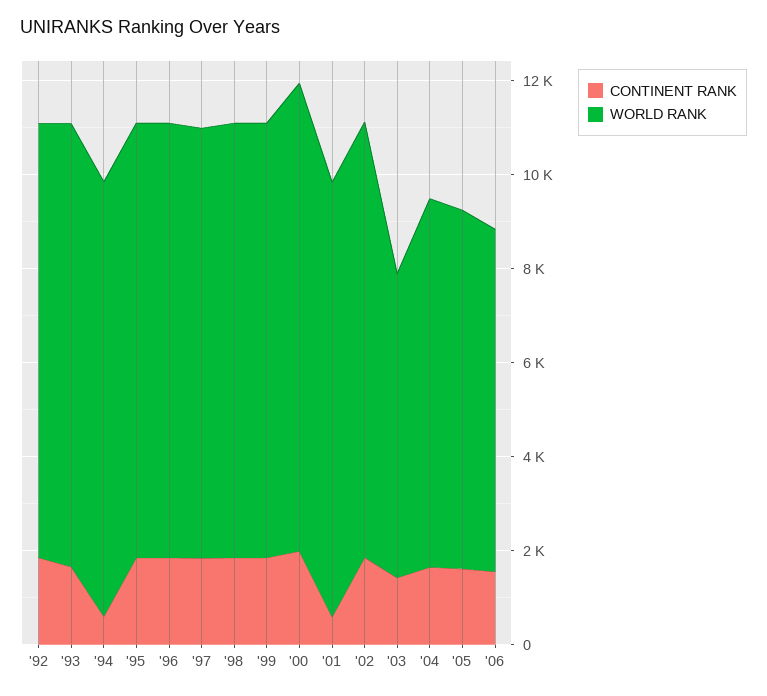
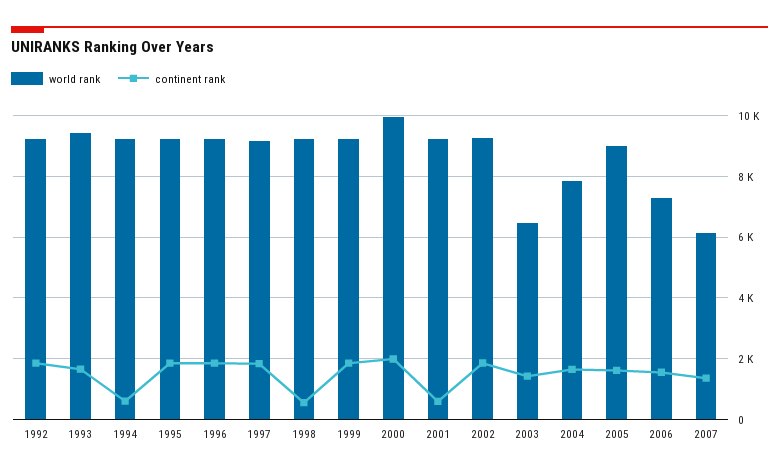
CONTINENT RANK, '98: 2000 -> 600
WORLD RANK, '05: 7500 -> 9000
WORLD RANK, 2007: none -> 6200
CONTINENT RANK, 2007: none -> 1400

